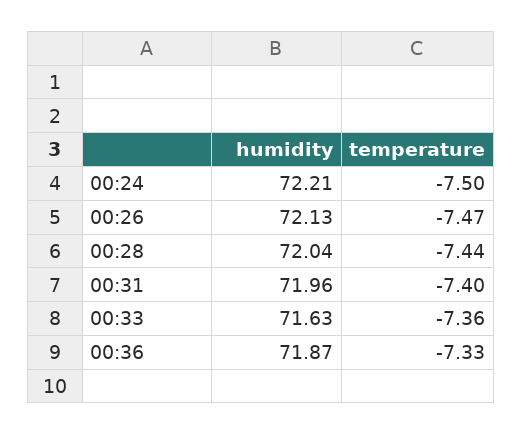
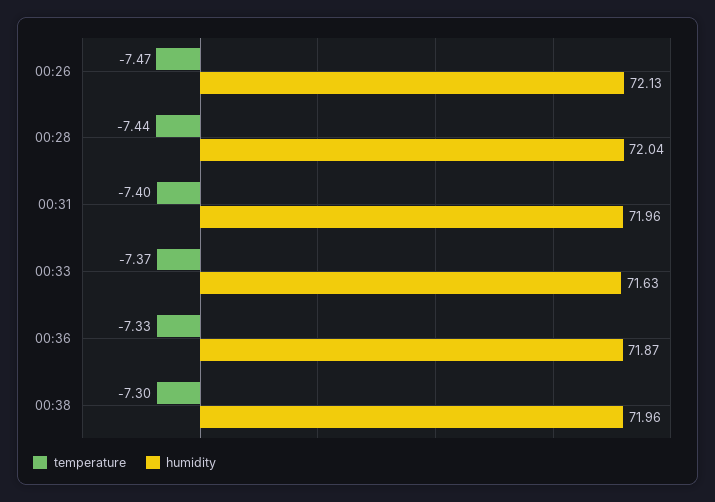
humidity, 00:24: 72.21 -> none
temperature, 00:24: -7.5 -> none
temperature, 00:33: -7.36 -> -7.37
temperature, 00:38: none -> -7.3
humidity, 00:38: none -> 71.96

